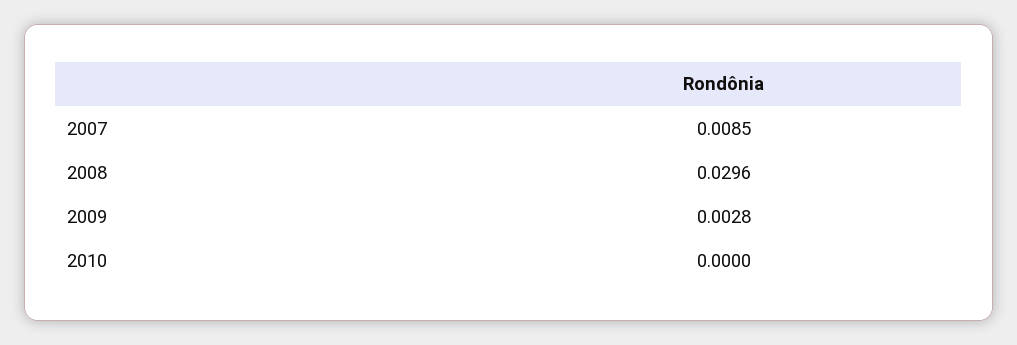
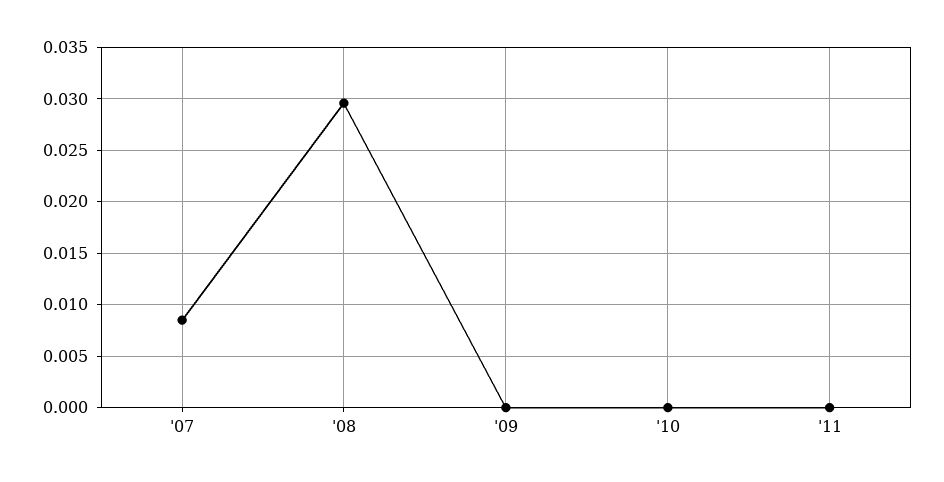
2009: 0.0028 -> 0
'11: none -> 0

